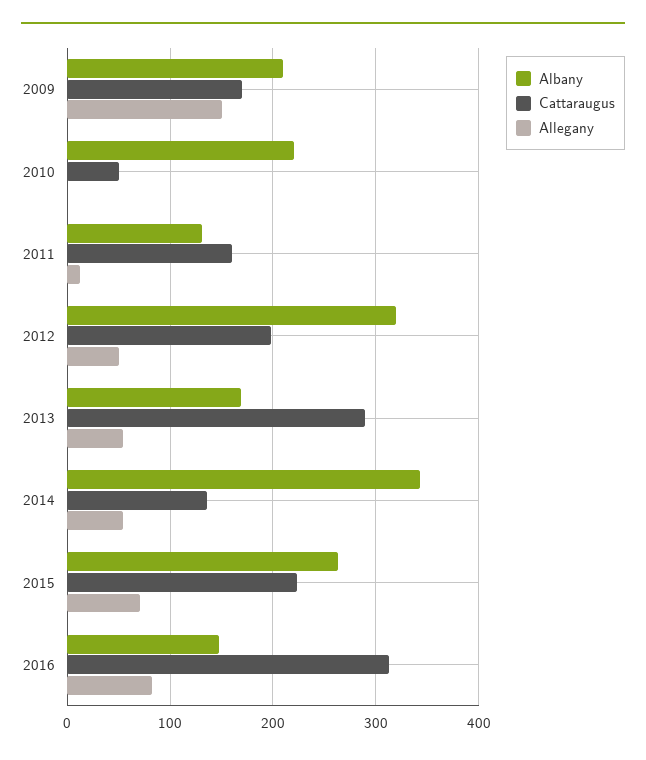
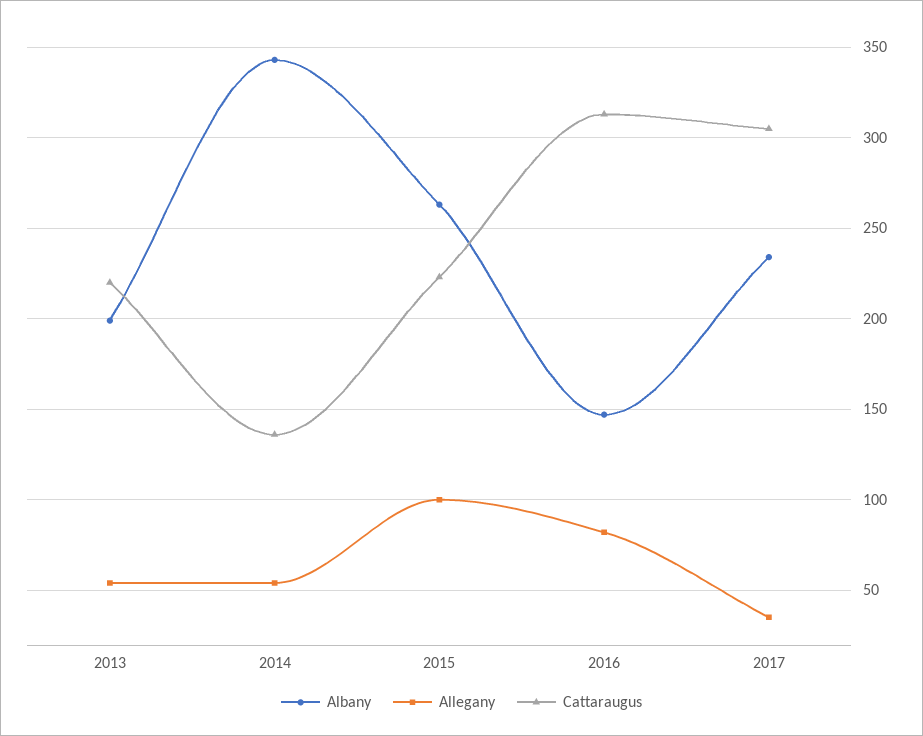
Albany, 2009: 210 -> none
Cattaraugus, 2009: 170 -> none
Allegany, 2009: 150 -> none
Albany, 2010: 220 -> none
Cattaraugus, 2010: 50 -> none
Allegany, 2010: 0 -> none
Albany, 2011: 130 -> none
Cattaraugus, 2011: 160 -> none
Allegany, 2011: 10 -> none
Albany, 2012: 320 -> none
Cattaraugus, 2012: 200 -> none
Allegany, 2012: 50 -> none
Albany, 2013: 170 -> 200
Cattaraugus, 2013: 290 -> 220
Allegany, 2015: 70 -> 100
Albany, 2017: none -> 235
Allegany, 2017: none -> 35
Cattaraugus, 2017: none -> 305

